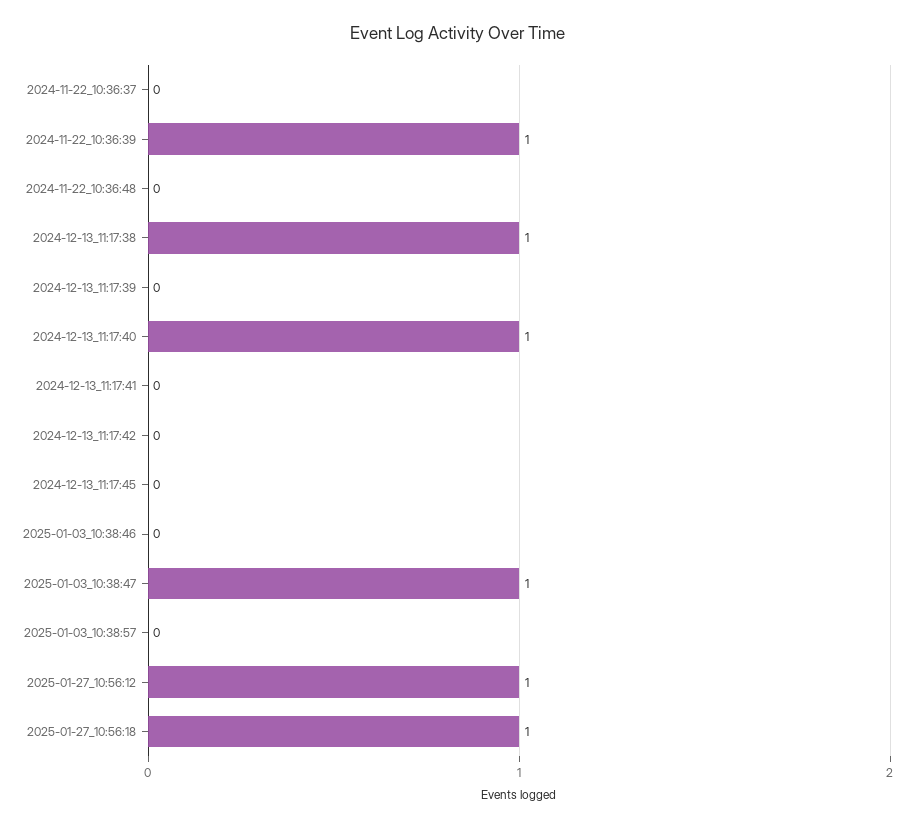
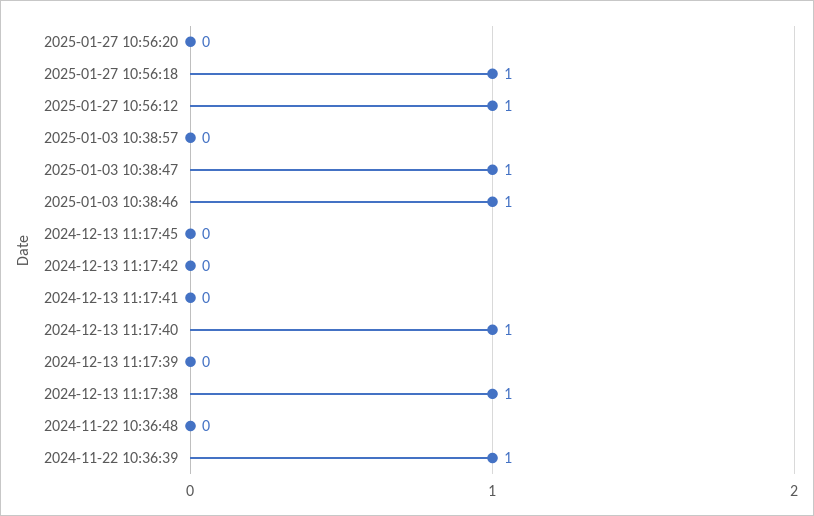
2024-11-22_10:36:37: 0 -> none
2025-01-03_10:38:46: 0 -> 1
2025-01-27 10:56:20: none -> 0

